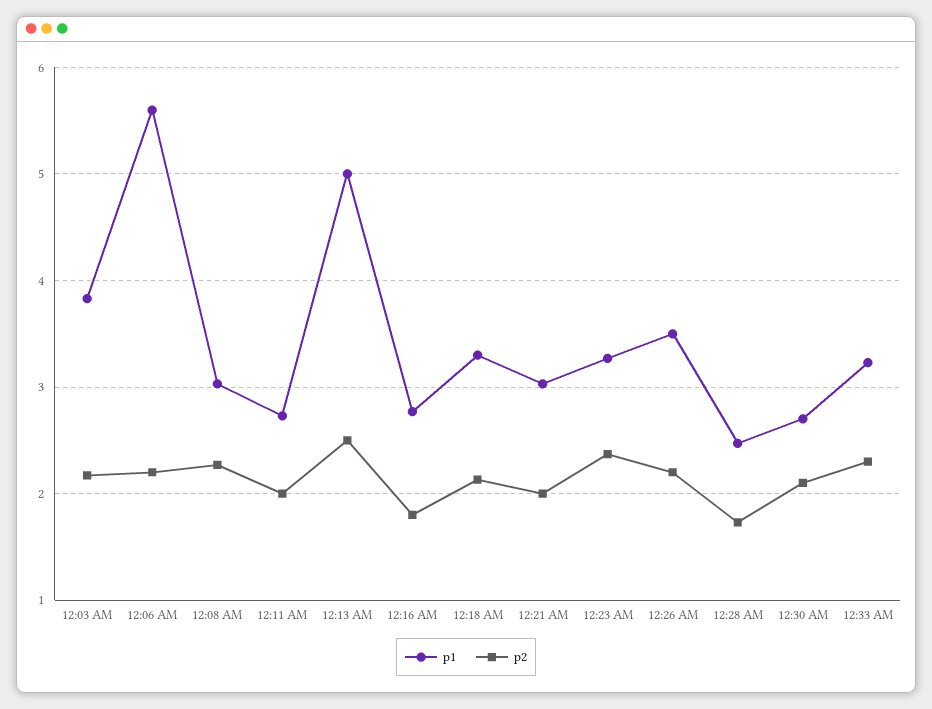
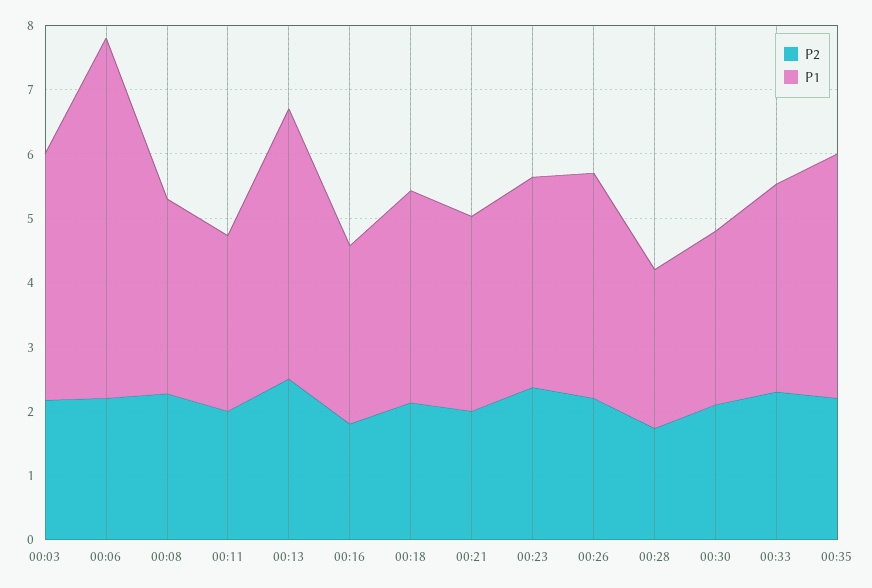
p1, 12:13 AM: 5 -> 4.2
p2, 00:35: none -> 2.2
p1, 00:35: none -> 3.8

